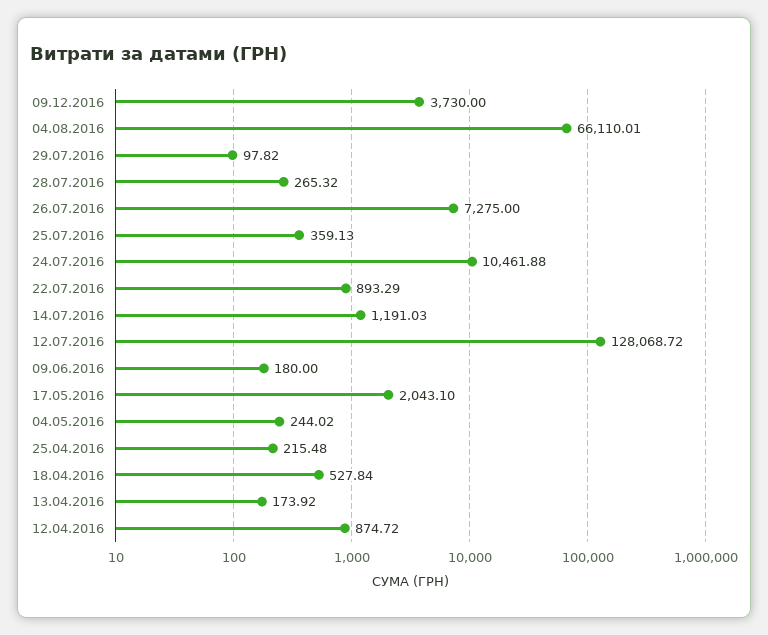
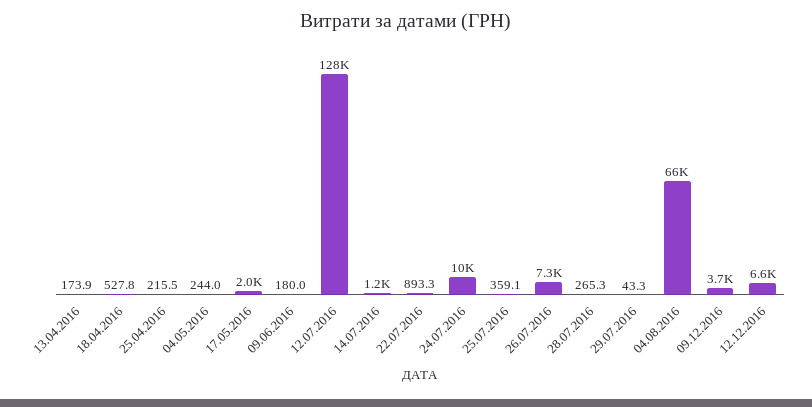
29.07.2016: 97.82 -> 43.3
12.04.2016: 874.72 -> none
12.12.2016: none -> 6600

